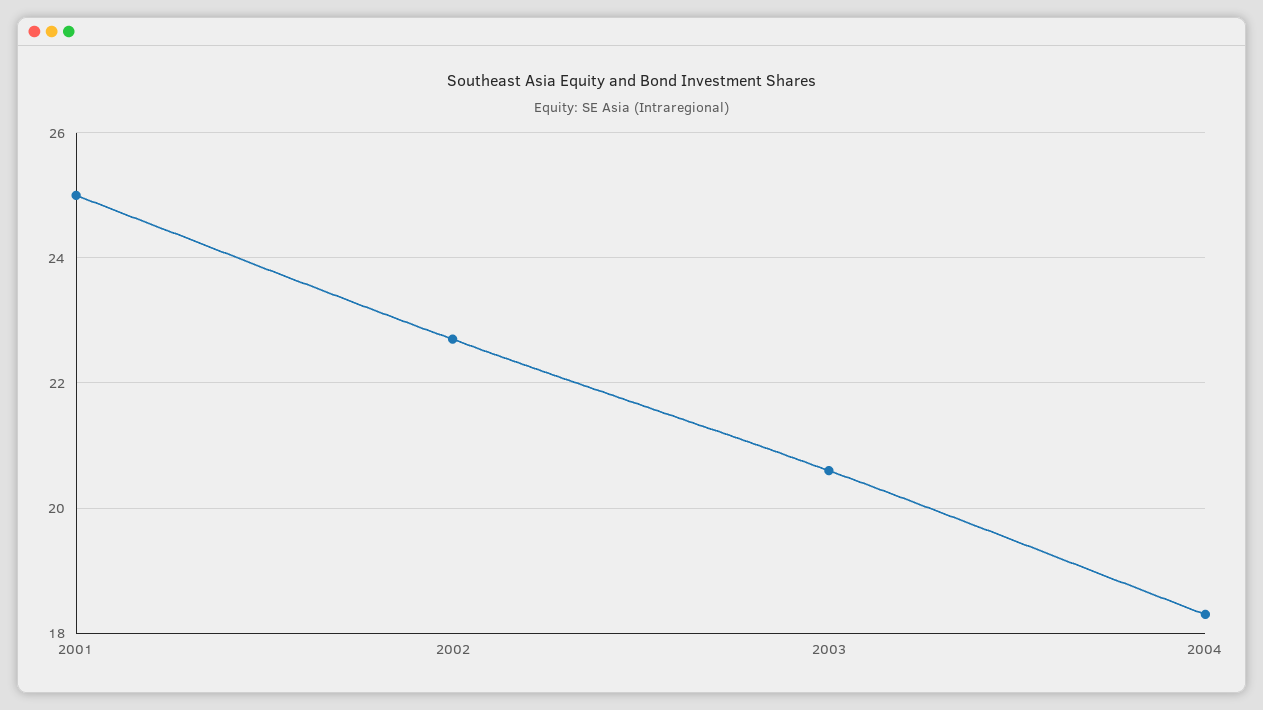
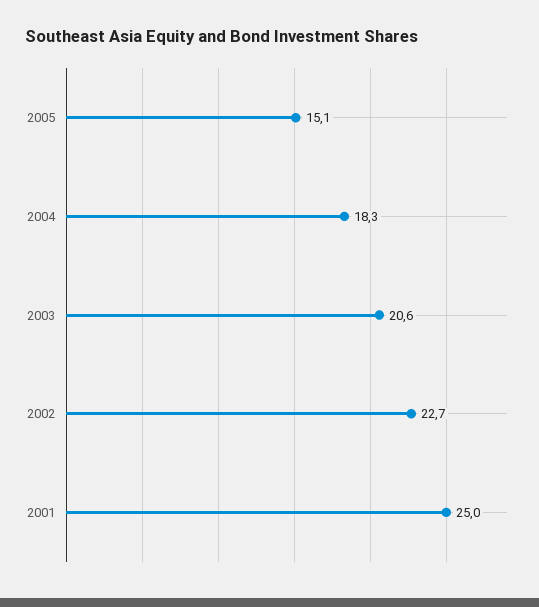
2005: none -> 15.1

